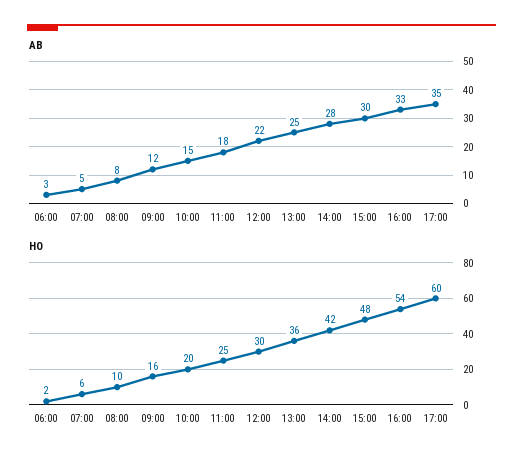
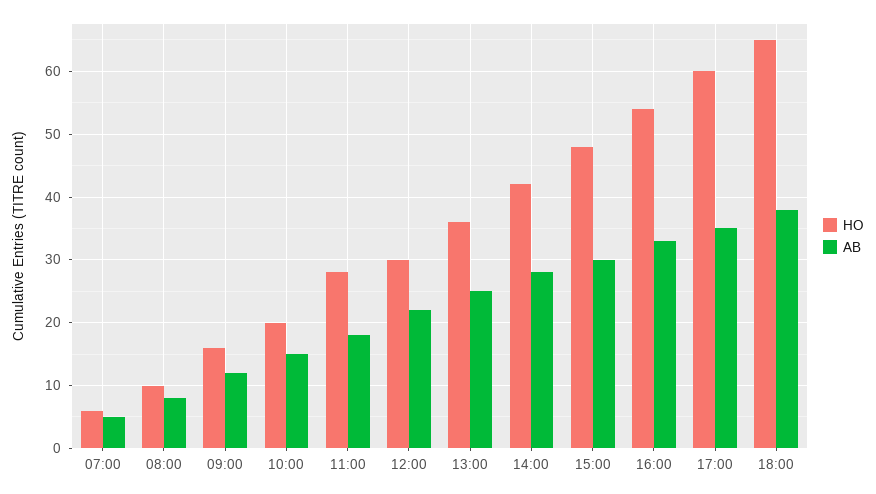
AB, 06:00: 3 -> none
HO, 06:00: 2 -> none
HO, 11:00: 25 -> 28
HO, 18:00: none -> 65
AB, 18:00: none -> 38

